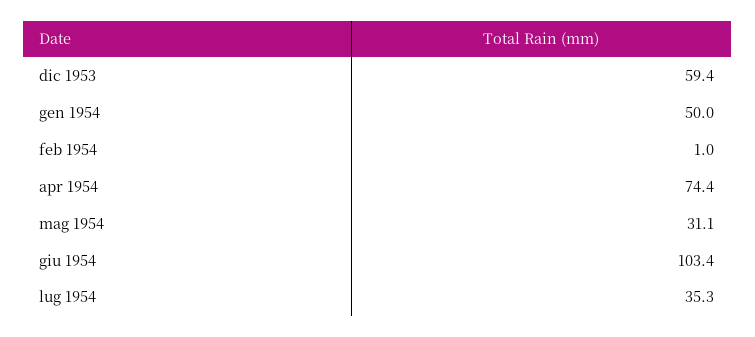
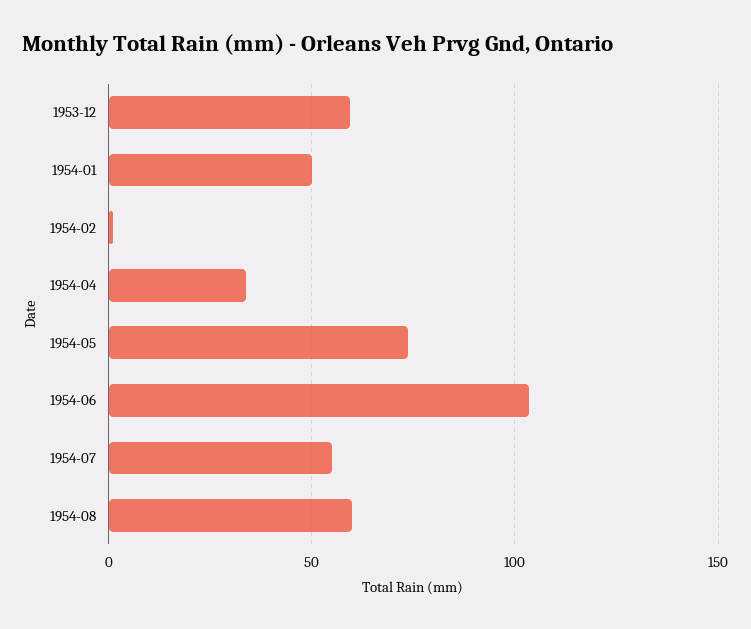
apr 1954: 74.4 -> 35
mag 1954: 31.1 -> 75
lug 1954: 35.3 -> 55
1954-08: none -> 60

